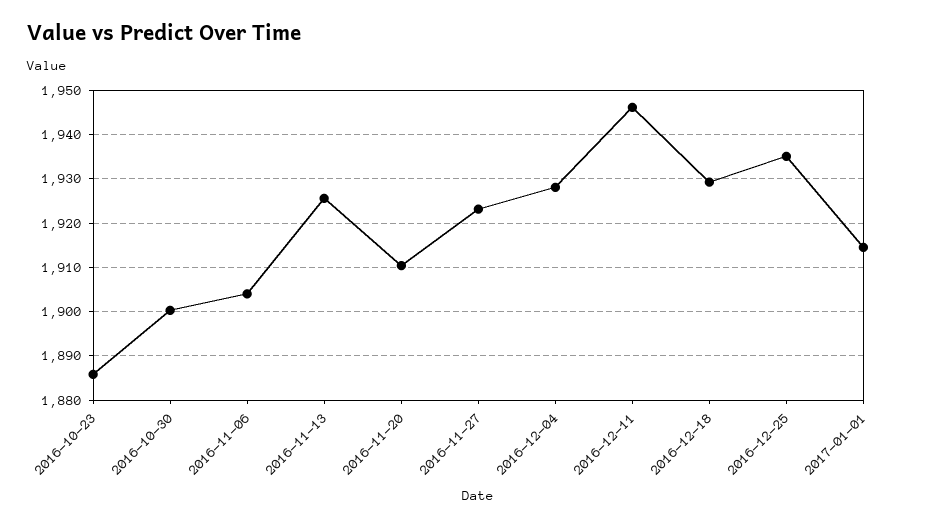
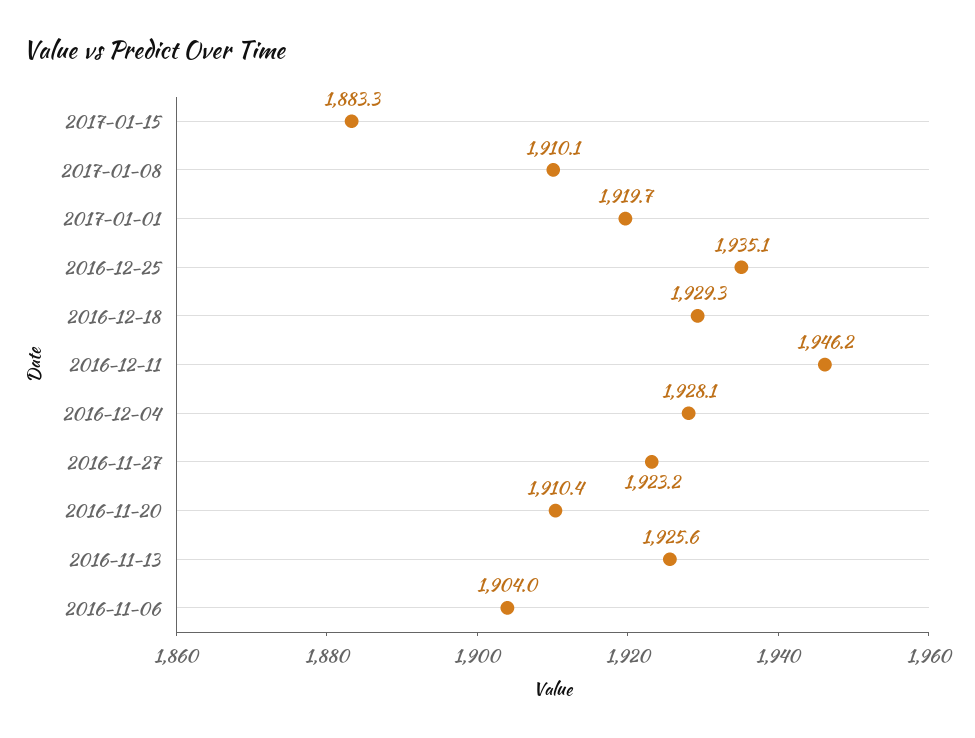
2016-10-23: 1886 -> none
2016-10-30: 1900 -> none
2017-01-01: 1914 -> 1919.7
2017-01-15: none -> 1883.3
2017-01-08: none -> 1910.1

